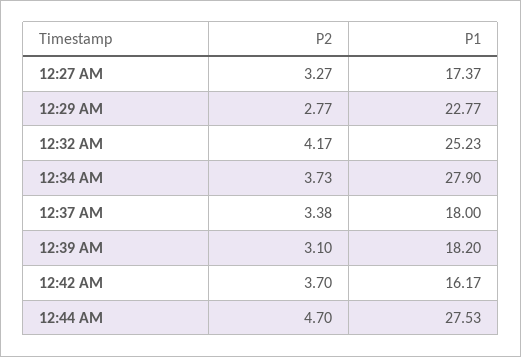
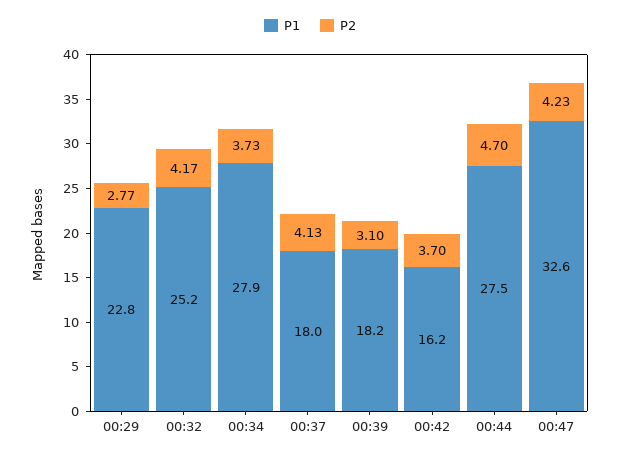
P2, 12:27 AM: 3.27 -> none
P1, 12:27 AM: 17.37 -> none
P2, 12:37 AM: 3.38 -> 4.13
P1, 00:47: none -> 32.6
P2, 00:47: none -> 4.23

